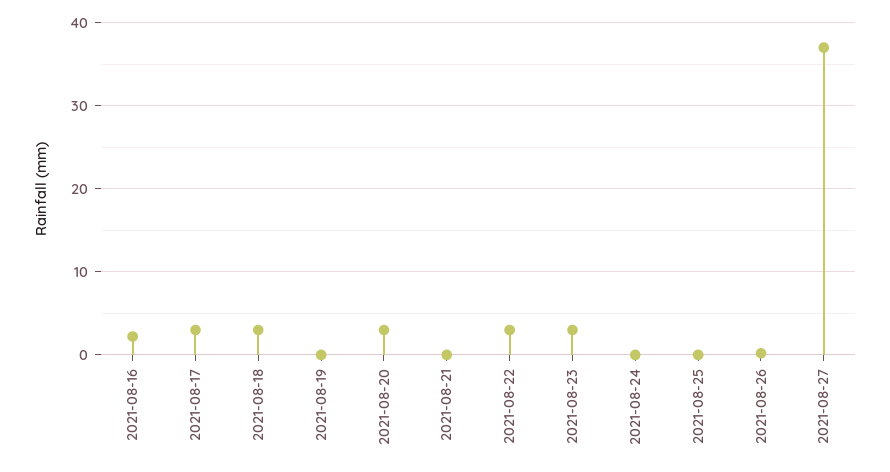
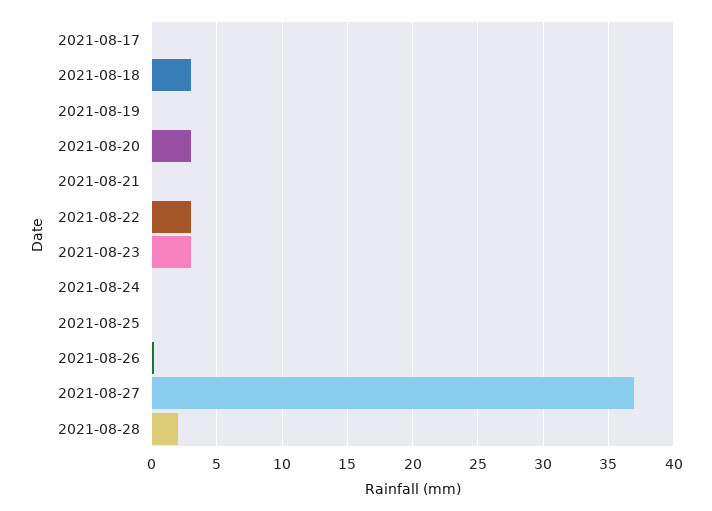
2021-08-16: 2 -> none
2021-08-17: 3 -> 0
2021-08-28: none -> 2

